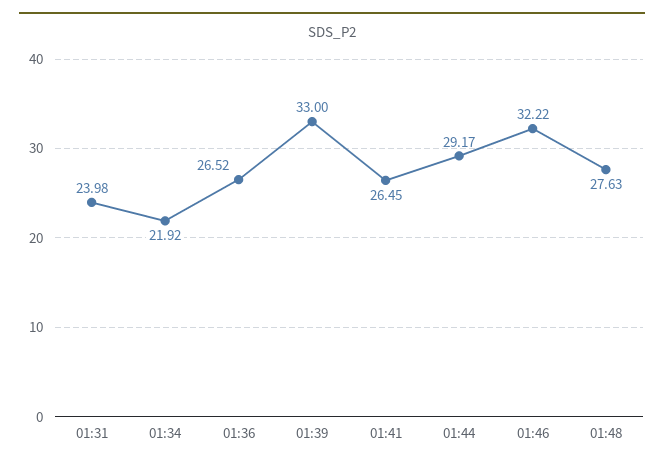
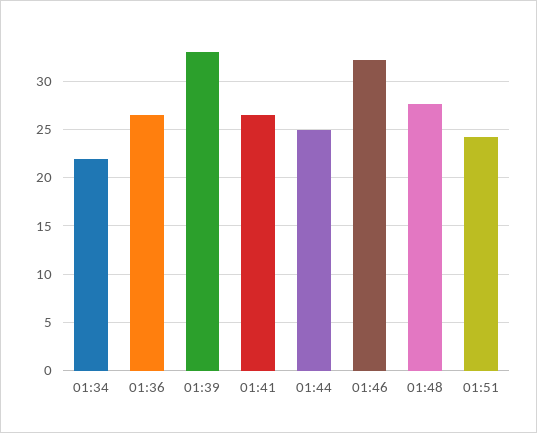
01:31: 23.98 -> none
01:44: 29.17 -> 25
01:51: none -> 24

